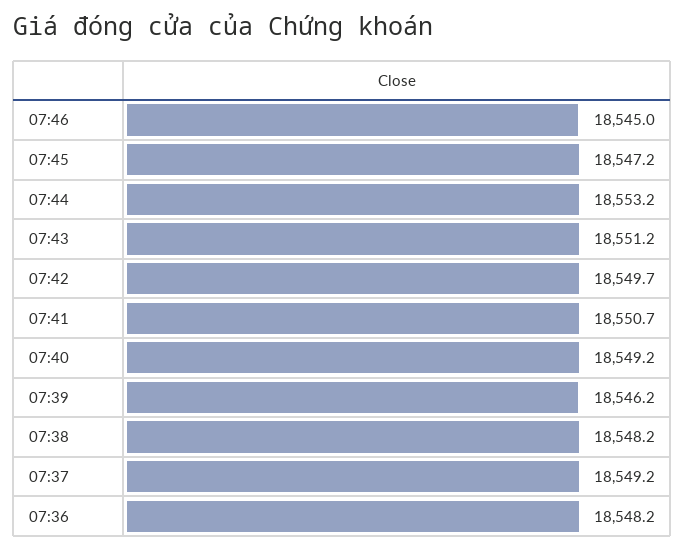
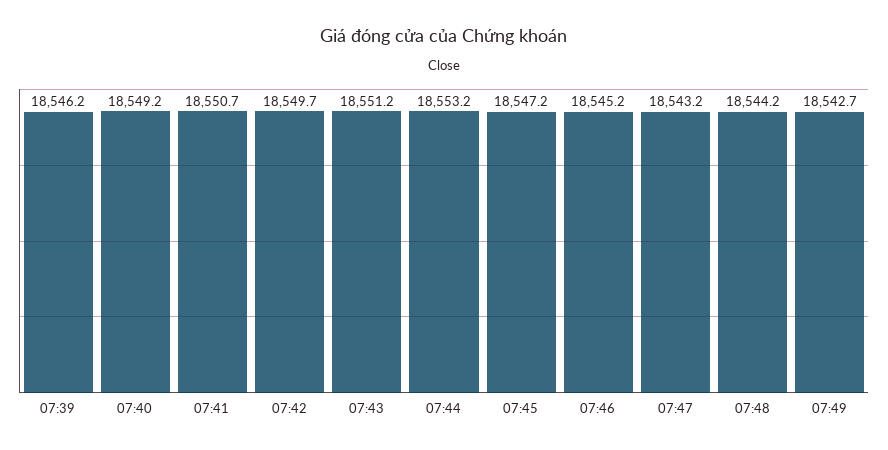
07:46: 18545 -> 18545.2
07:38: 18548.2 -> none
07:37: 18549.2 -> none
07:36: 18548.2 -> none
07:47: none -> 18543.2
07:48: none -> 18544.2
07:49: none -> 18542.7

